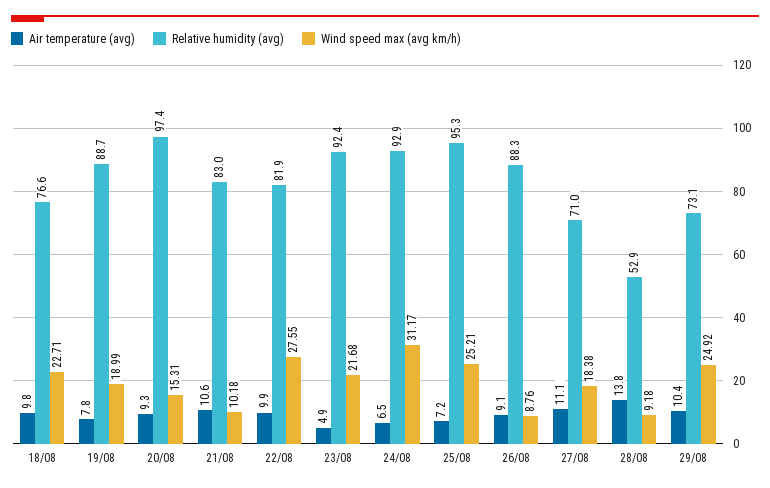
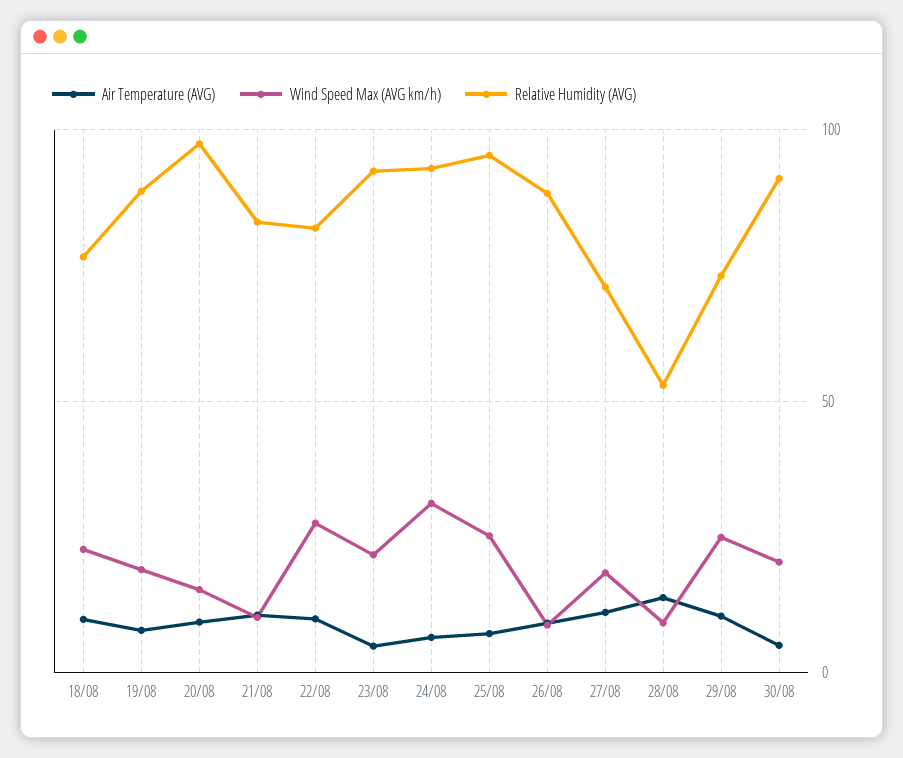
Air temperature (avg), 30/08: none -> 5
Wind speed max (avg km/h), 30/08: none -> 20
Relative humidity (avg), 30/08: none -> 90

